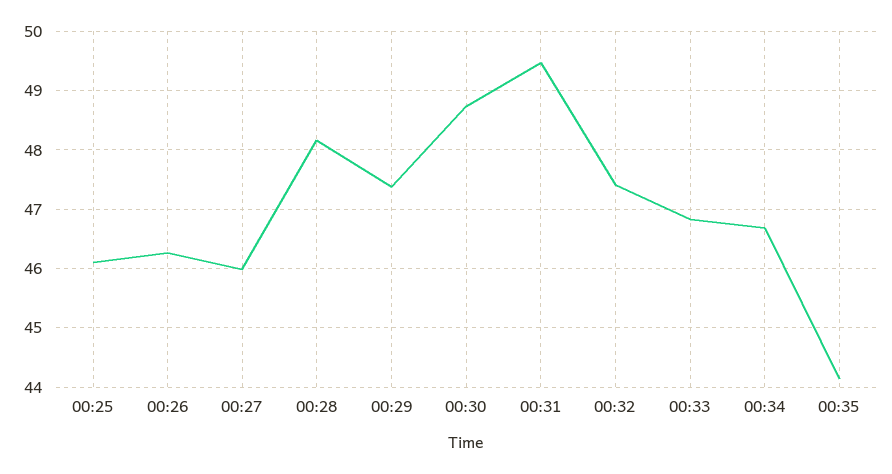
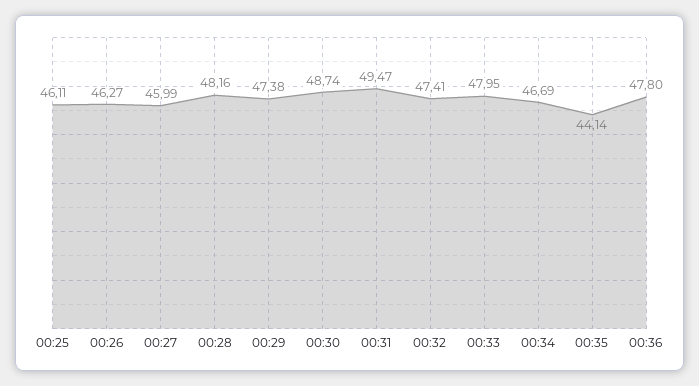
00:33: 46.8 -> 47.95
00:36: none -> 47.8

